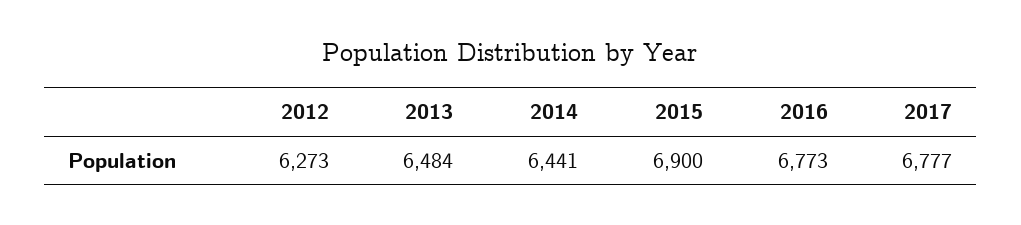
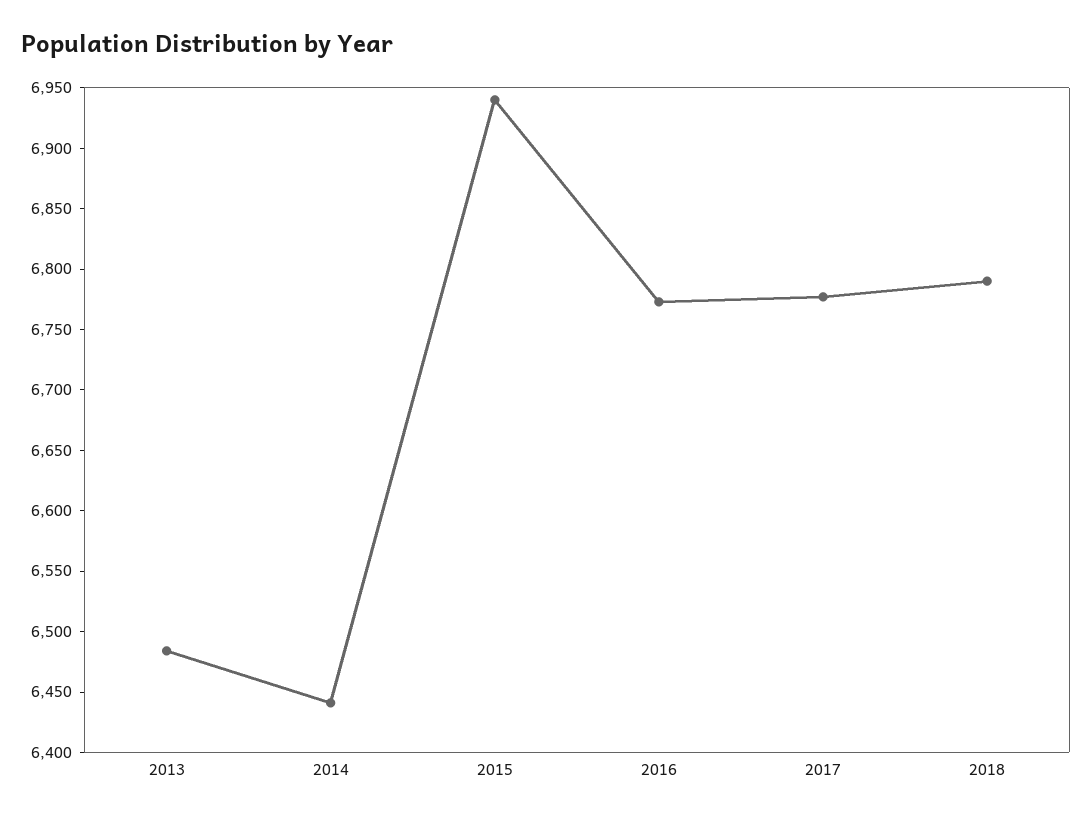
2012: 6273 -> none
2015: 6900 -> 6940
2018: none -> 6790

